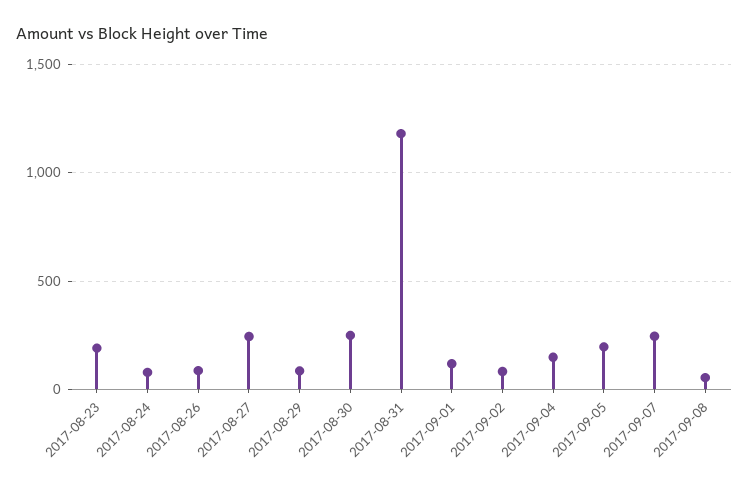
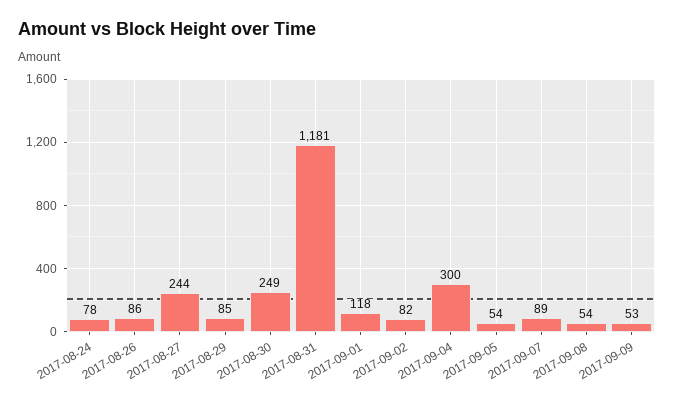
2017-08-23: 200 -> none
2017-09-04: 150 -> 300
2017-09-05: 200 -> 54
2017-09-07: 250 -> 89
2017-09-09: none -> 53

